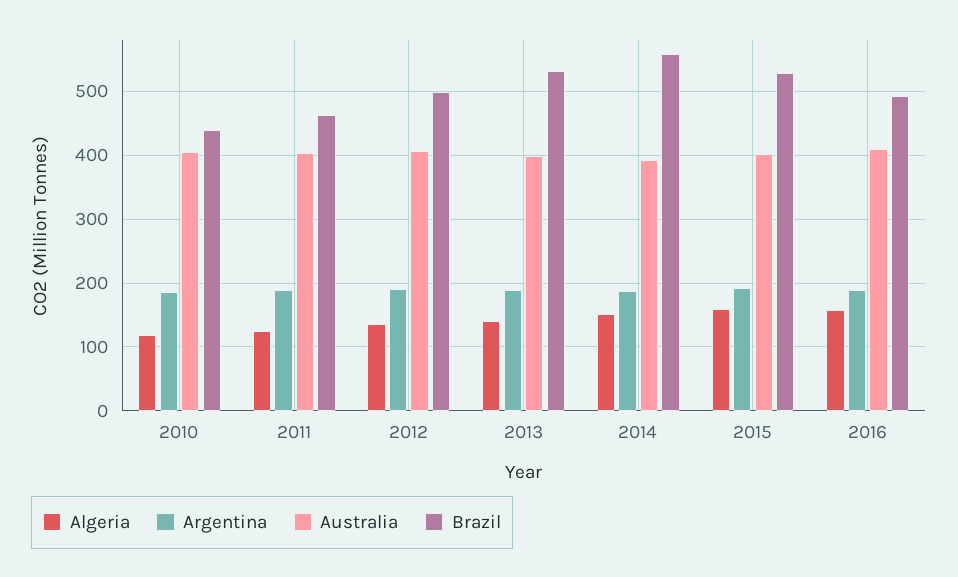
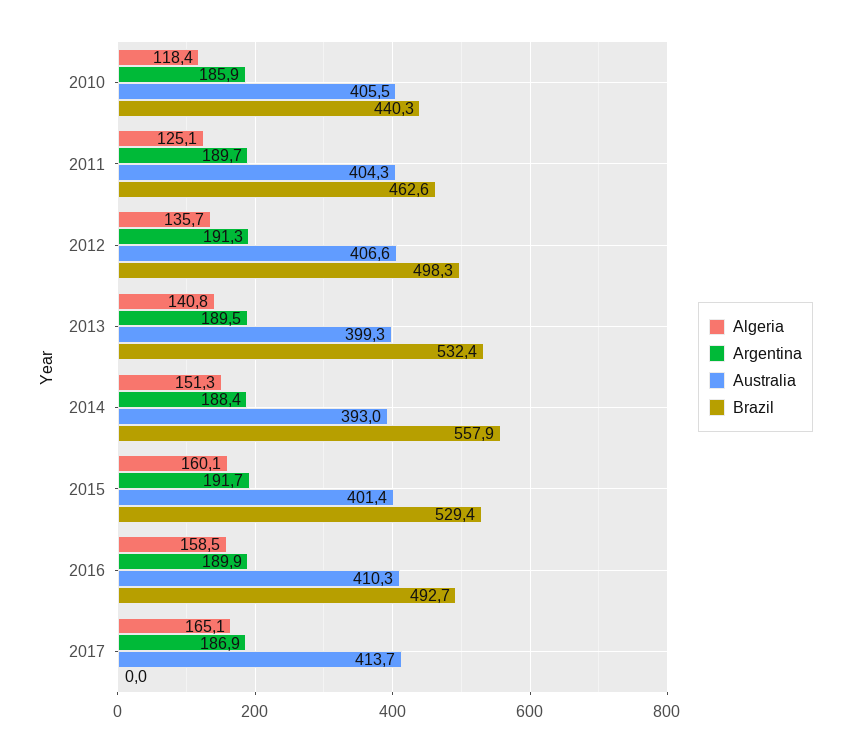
Algeria, 2017: none -> 165.1
Argentina, 2017: none -> 186.9
Australia, 2017: none -> 413.7
Brazil, 2017: none -> 0

